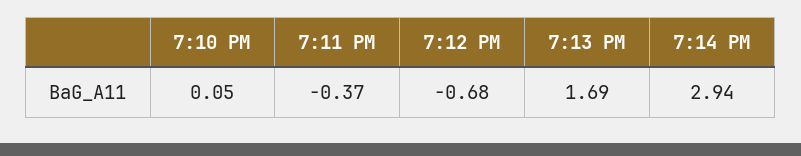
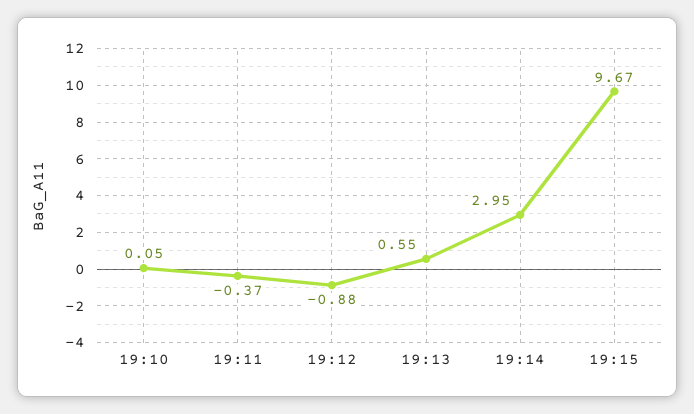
7:12 PM: -0.68 -> -0.88
7:13 PM: 1.69 -> 0.55
7:14 PM: 2.94 -> 2.95
19:15: none -> 9.67

